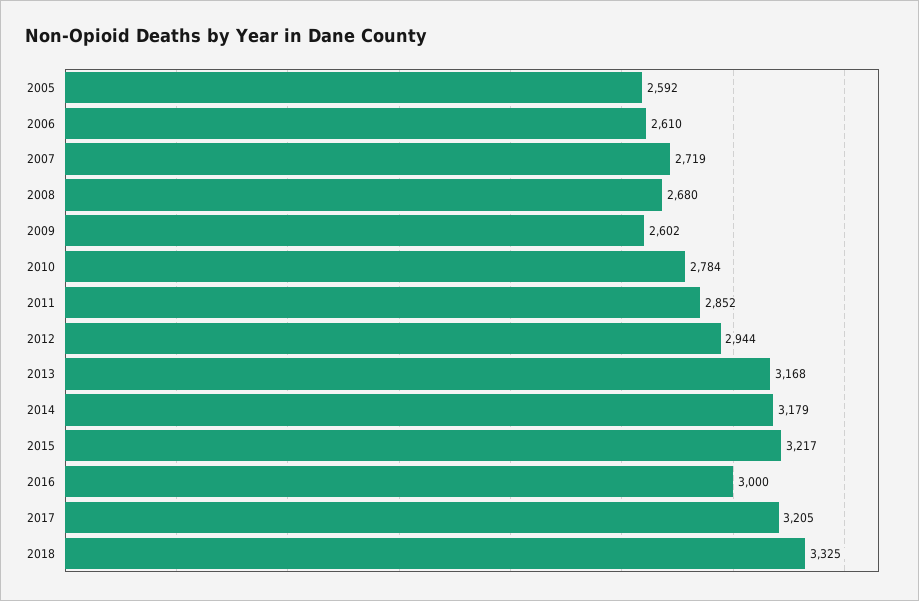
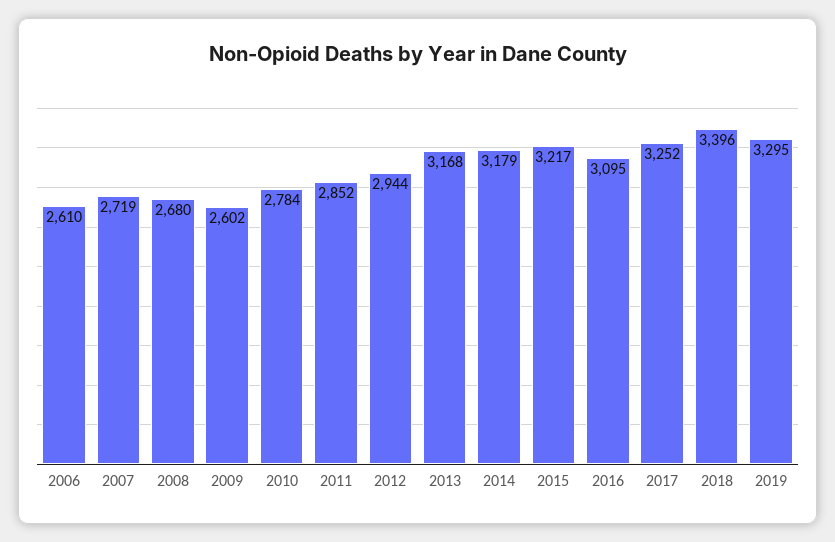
2005: 2592 -> none
2016: 3000 -> 3095
2017: 3205 -> 3252
2018: 3325 -> 3396
2019: none -> 3295

